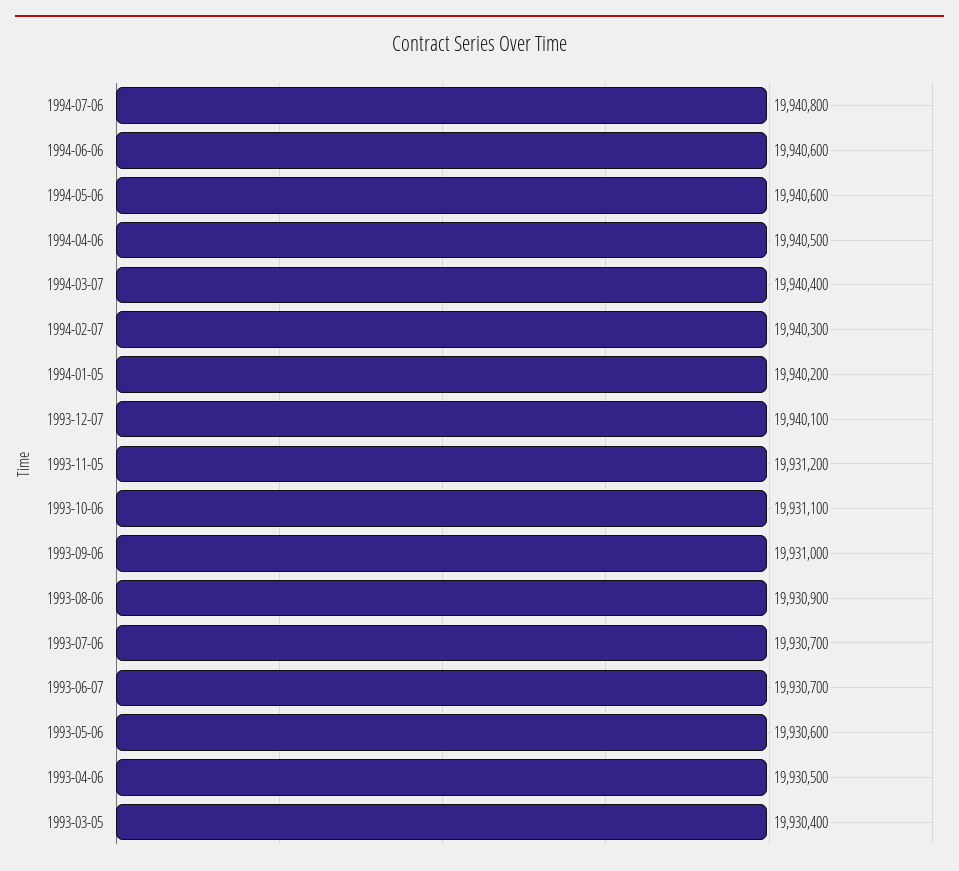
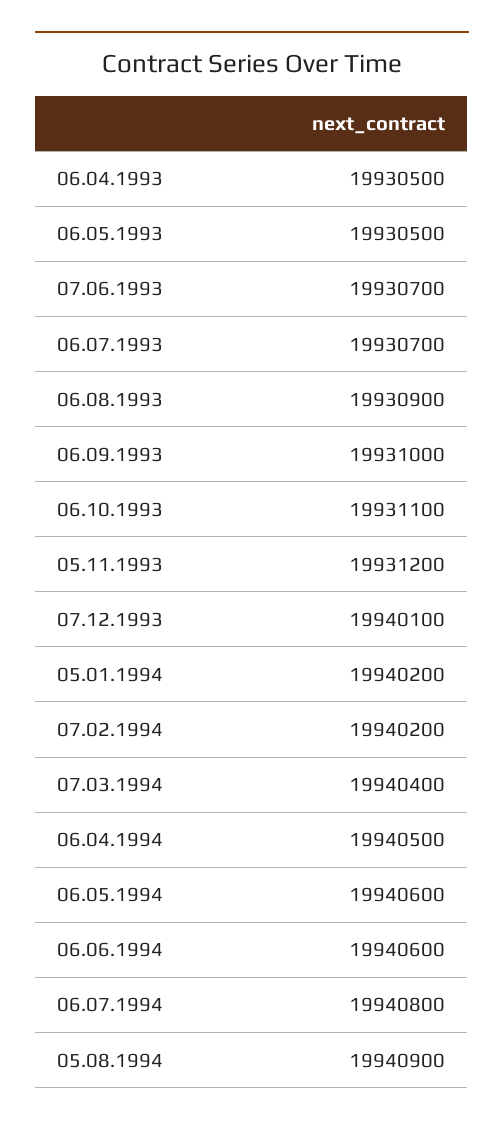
1994-02-07: 19940300 -> 19940200
1993-05-06: 19930600 -> 19930500
1993-03-05: 19930400 -> none
05.08.1994: none -> 19940900

